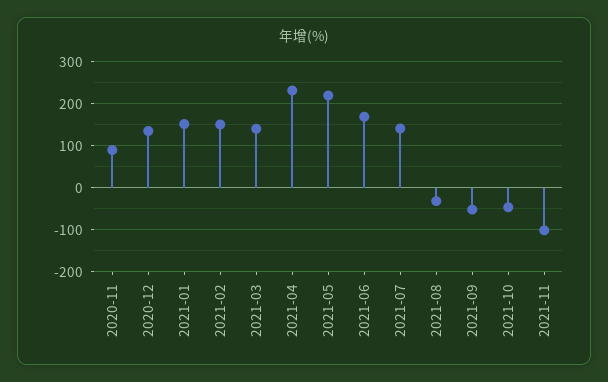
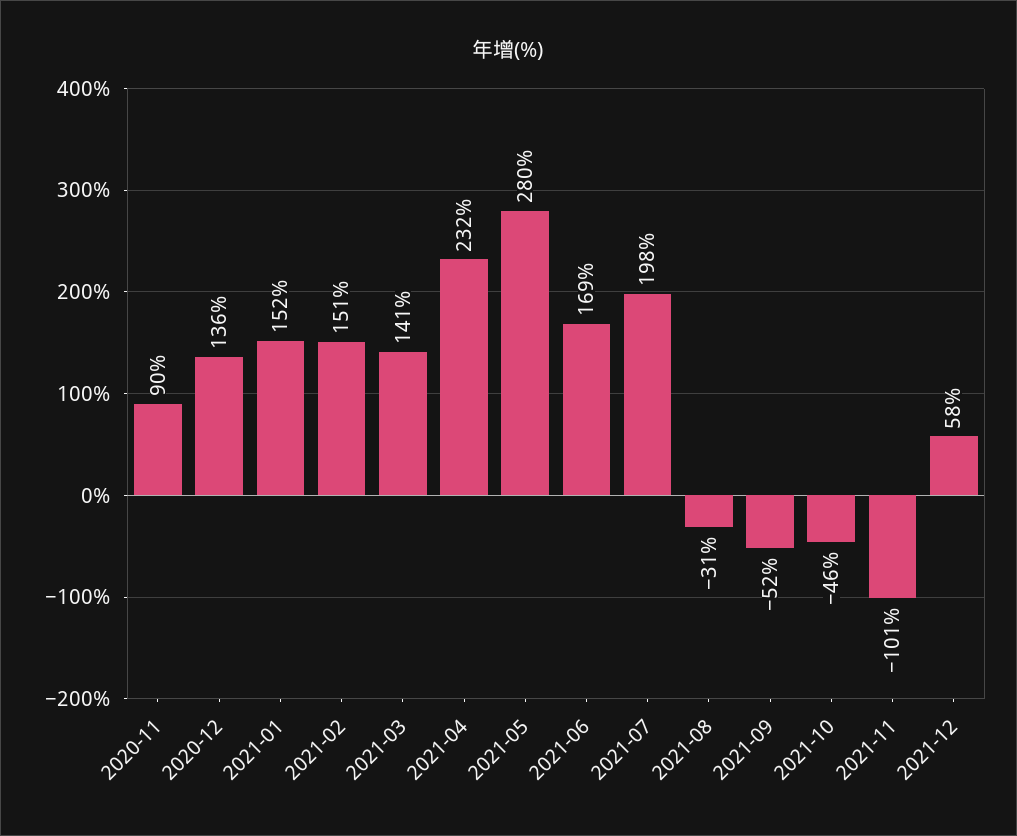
2021-05: 220 -> 280
2021-07: 140 -> 198
2021-12: none -> 58

